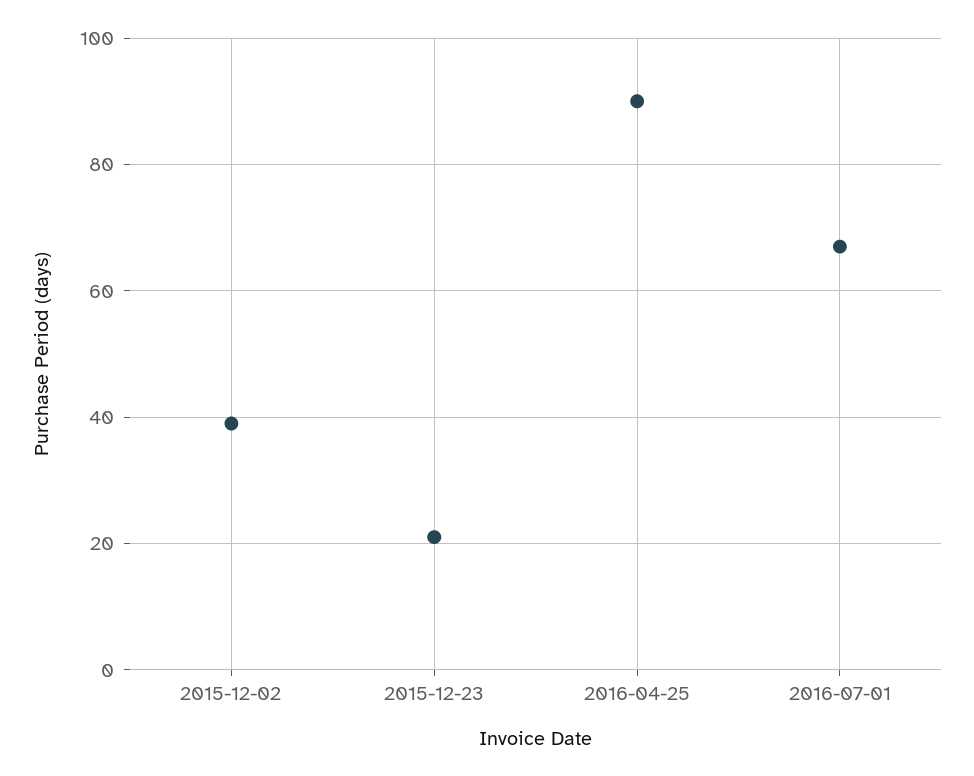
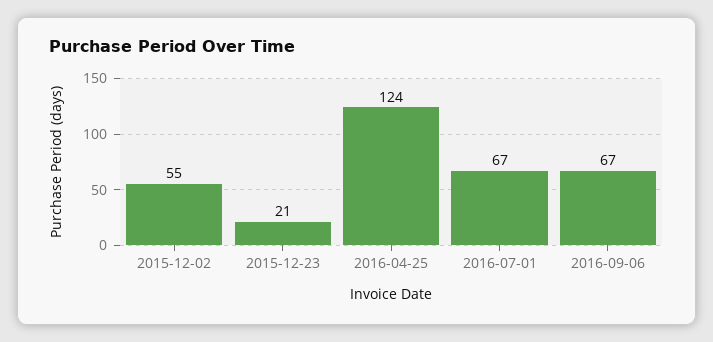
2015-12-02: 40 -> 55
2016-04-25: 90 -> 124
2016-09-06: none -> 67

